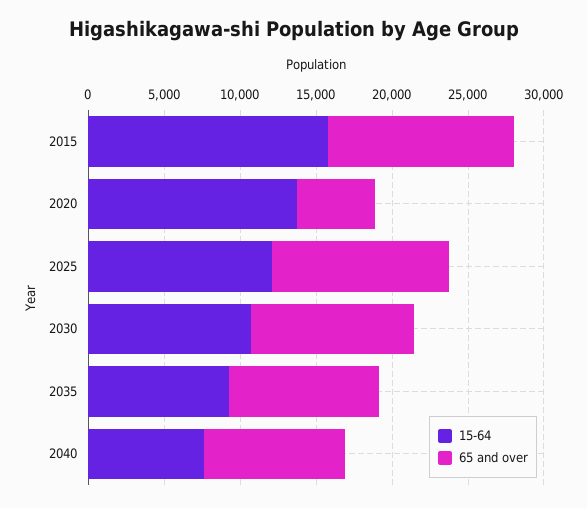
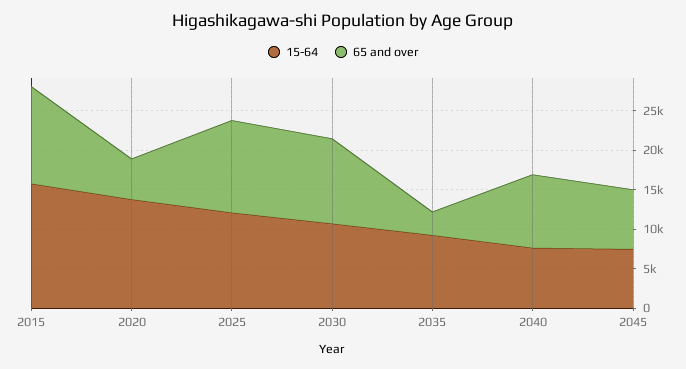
65 and over, 2035: 10000 -> 2500
15-64, 2045: none -> 7500
65 and over, 2045: none -> 7500

